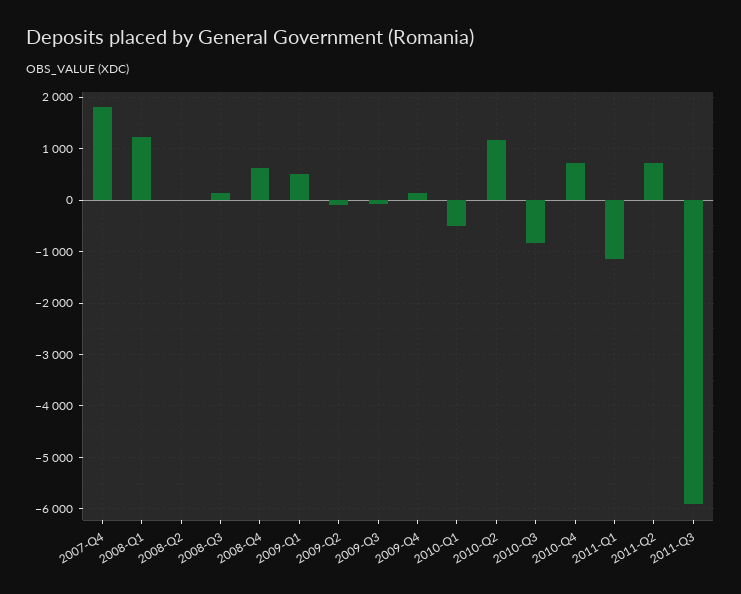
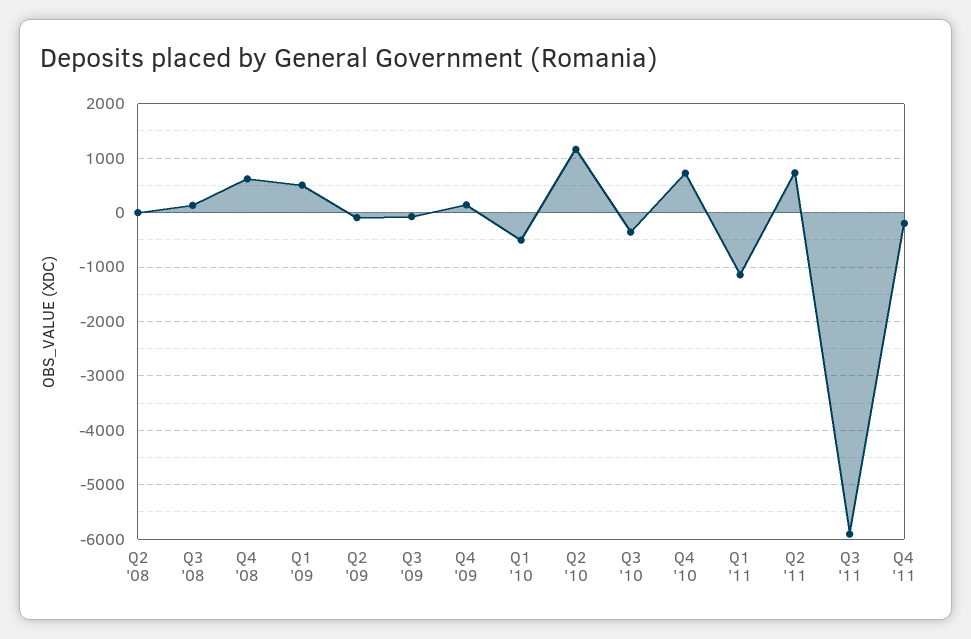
2007-Q4: 1800 -> none
2008-Q1: 1200 -> none
2010-Q3: -800 -> -400
Q4 '11: none -> -200

